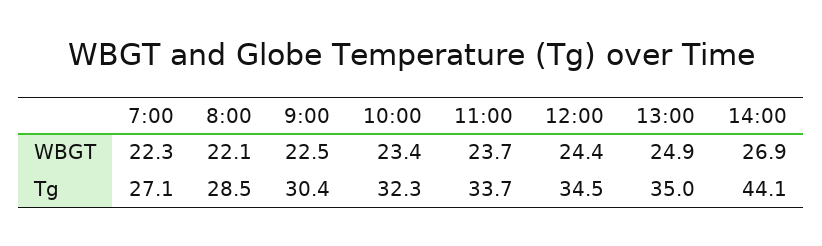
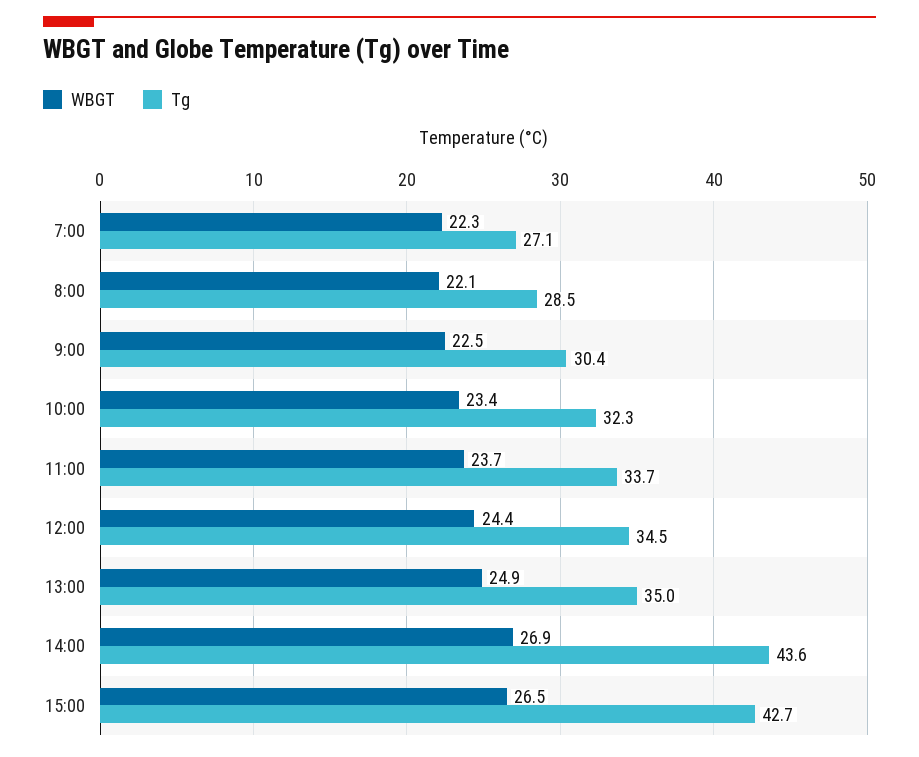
Tg, 14:00: 44.1 -> 43.6
WBGT, 15:00: none -> 26.5
Tg, 15:00: none -> 42.7

